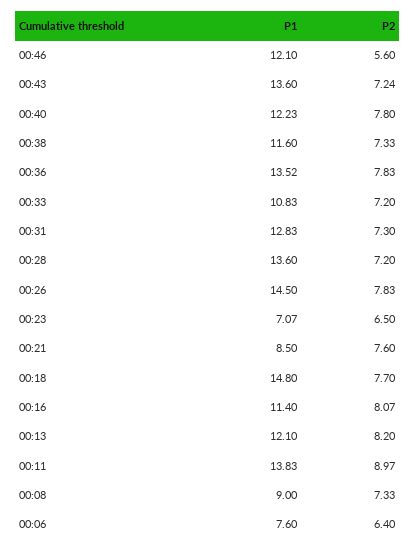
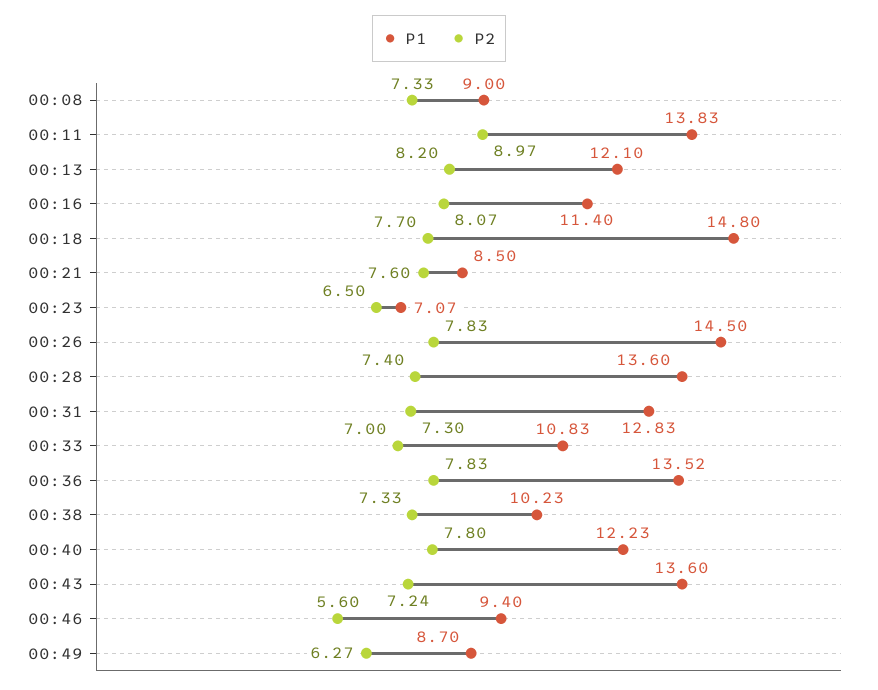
P1, 00:46: 12.1 -> 9.4
P1, 00:38: 11.6 -> 10.23
P2, 00:33: 7.2 -> 7
P2, 00:28: 7.2 -> 7.4
P1, 00:06: 7.6 -> none
P2, 00:06: 6.4 -> none
P1, 00:49: none -> 8.7
P2, 00:49: none -> 6.27

